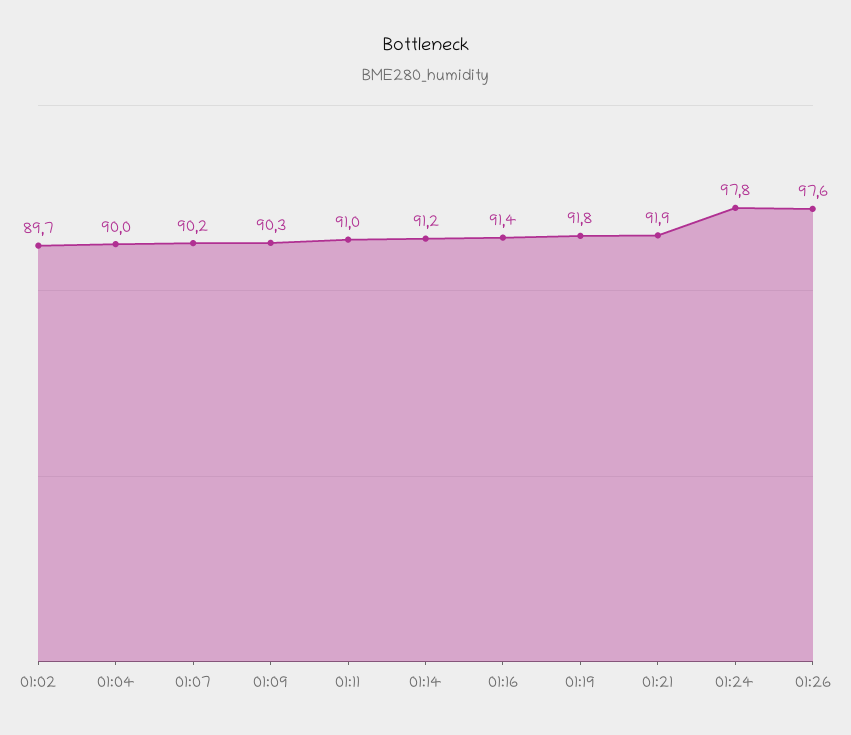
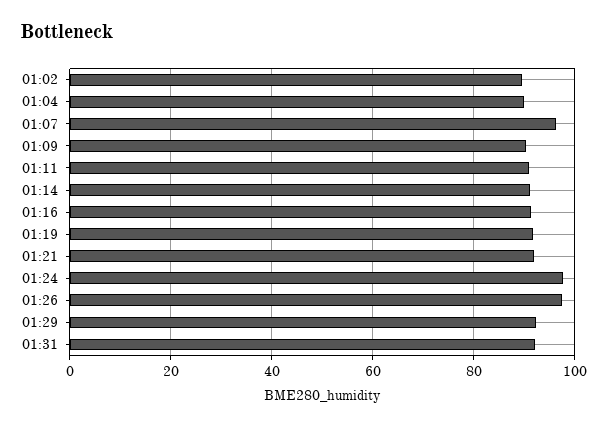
01:07: 90.2 -> 96
01:29: none -> 92
01:31: none -> 92

